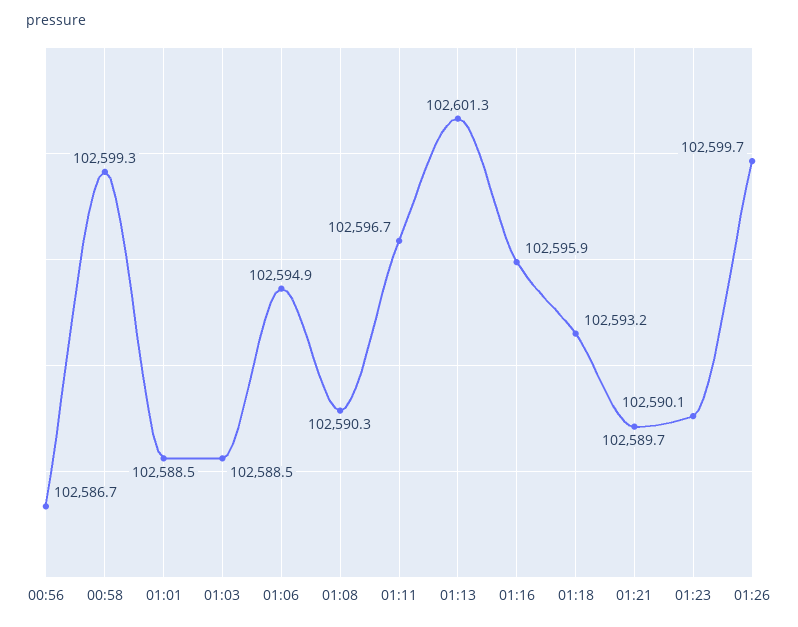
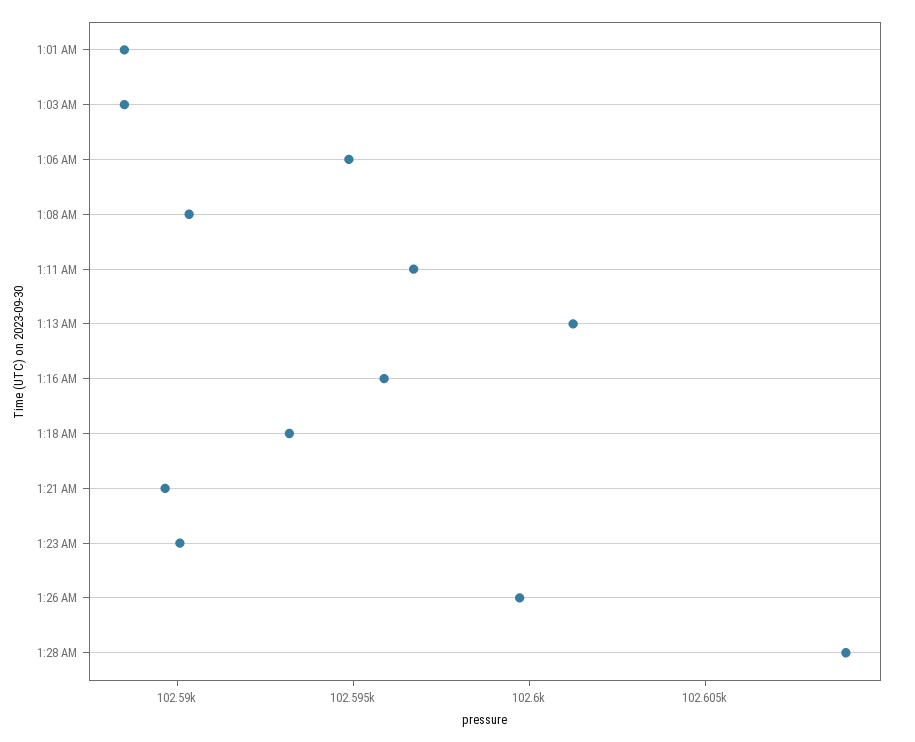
00:56: 102586.7 -> none
00:58: 102599.3 -> none
1:28 AM: none -> 102609

